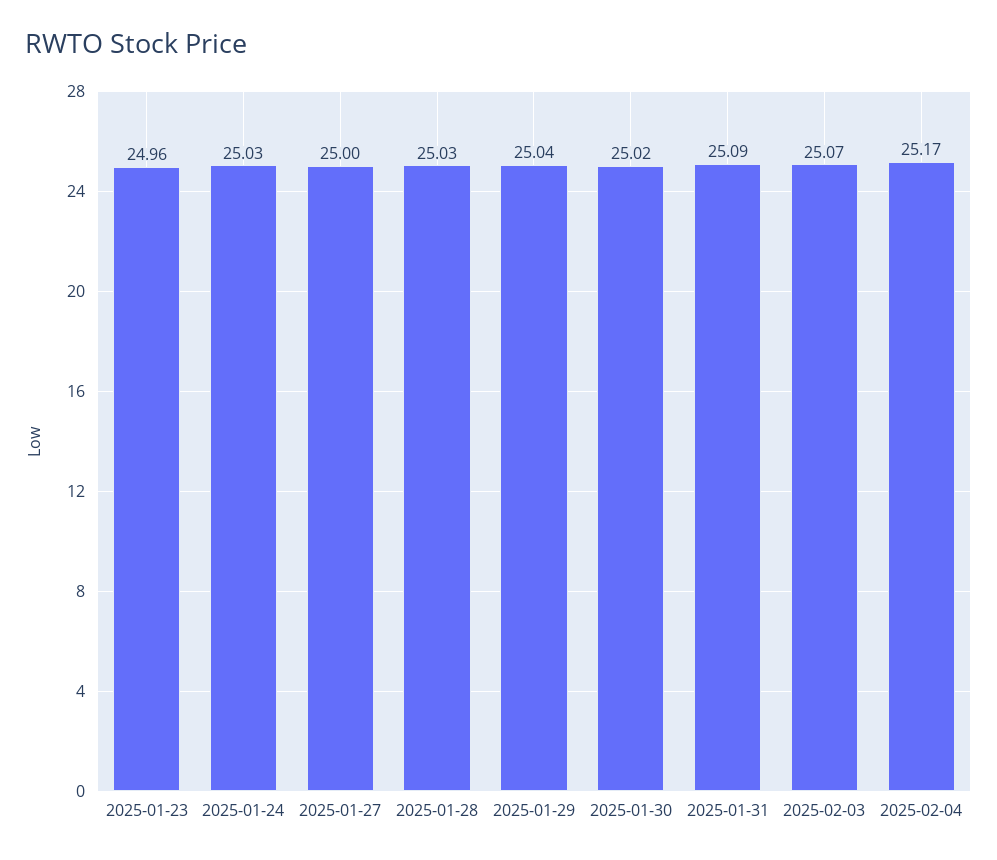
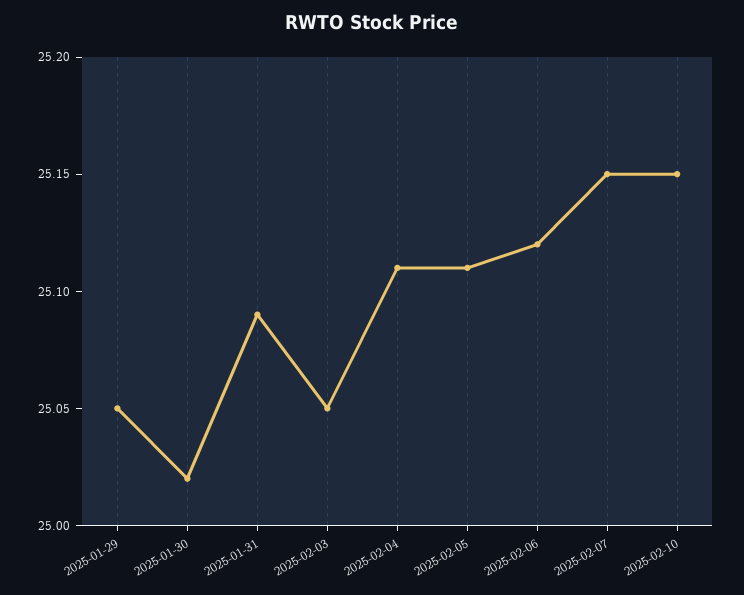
2025-01-23: 24.96 -> none
2025-01-24: 25.03 -> none
2025-01-27: 25 -> none
2025-01-28: 25.03 -> none
2025-01-29: 25.04 -> 25.05
2025-02-03: 25.07 -> 25.05
2025-02-04: 25.17 -> 25.11
2025-02-05: none -> 25.11
2025-02-06: none -> 25.12
2025-02-07: none -> 25.15
2025-02-10: none -> 25.15

